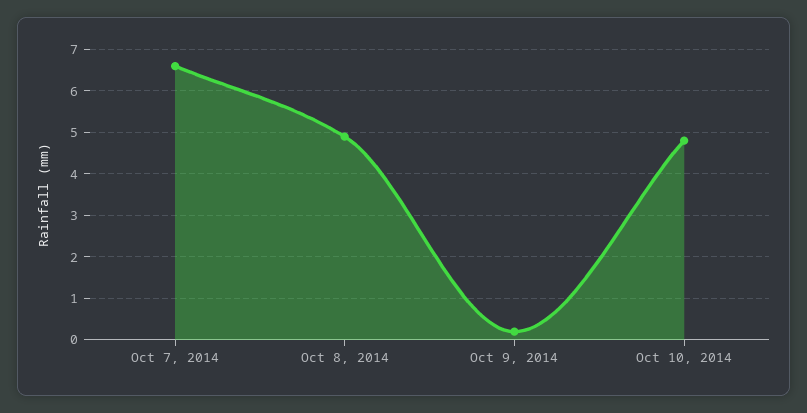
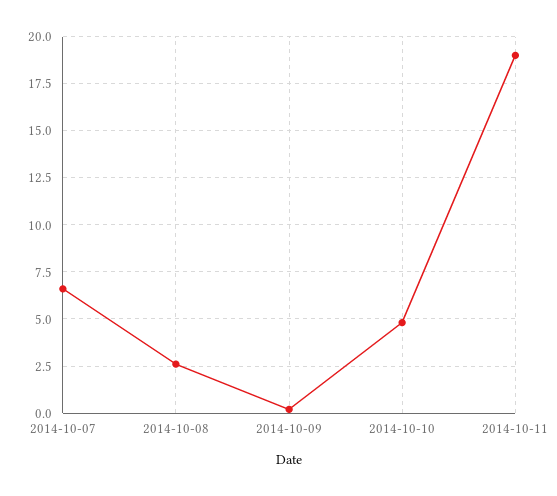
Oct 8, 2014: 5 -> 2.5
2014-10-11: none -> 19

